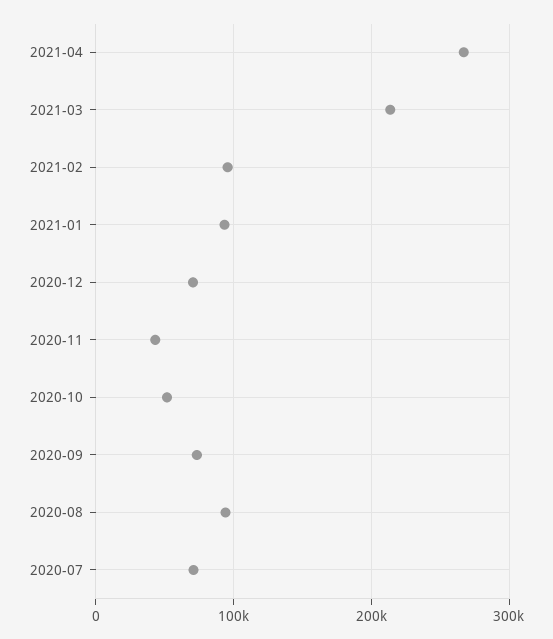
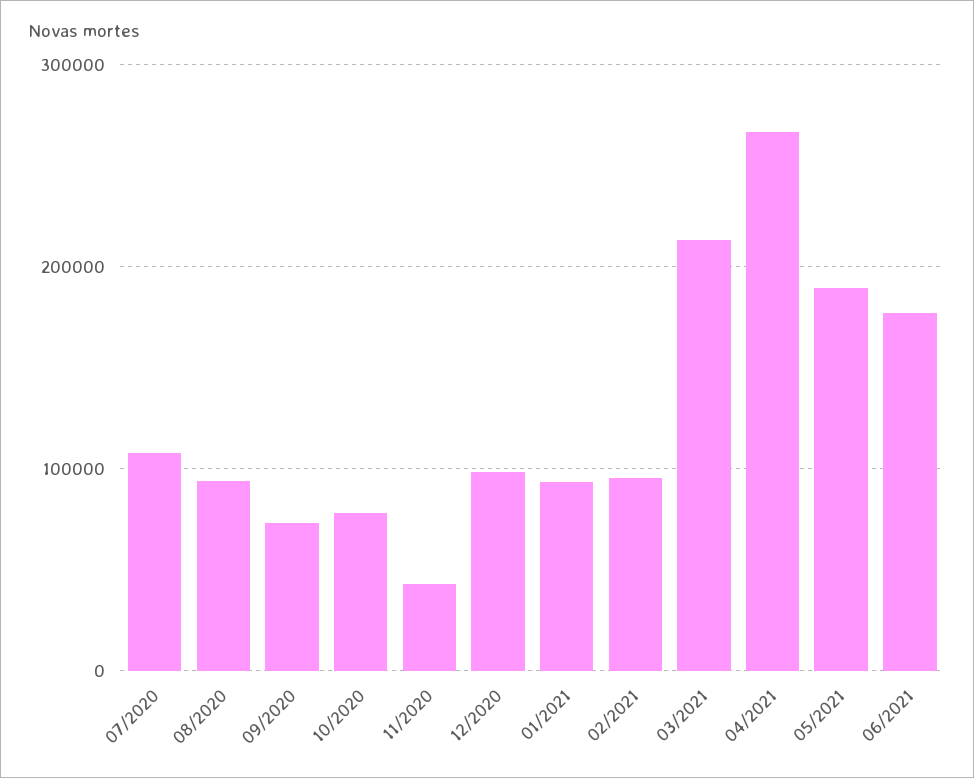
2020-12: 70000 -> 100000
2020-10: 50000 -> 80000
2020-07: 70000 -> 110000
05/2021: none -> 190000
06/2021: none -> 180000

